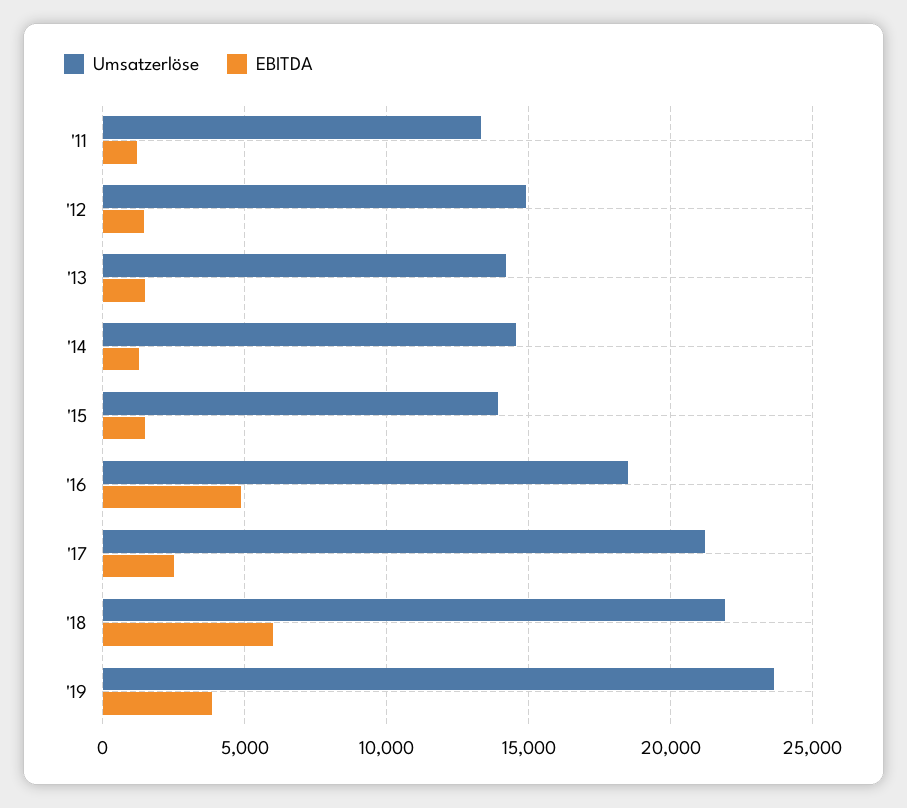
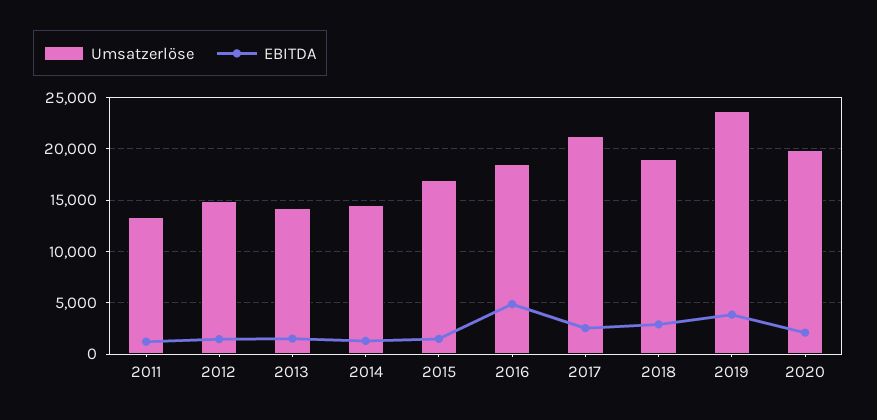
Umsatzerlöse, '15: 14000 -> 17000
Umsatzerlöse, '18: 22000 -> 19000
EBITDA, '18: 6000 -> 3000
Umsatzerlöse, 2020: none -> 20000
EBITDA, 2020: none -> 2000

